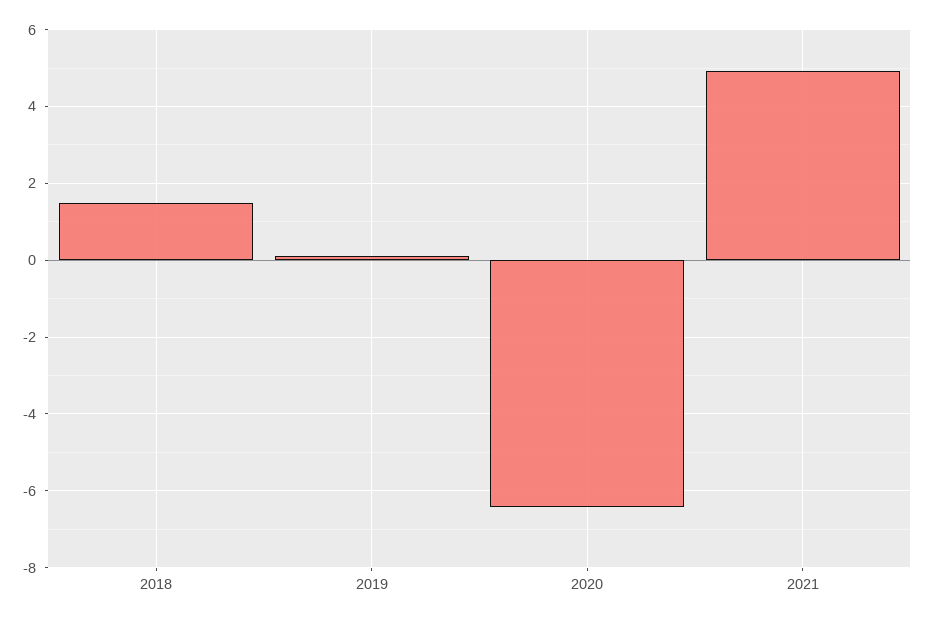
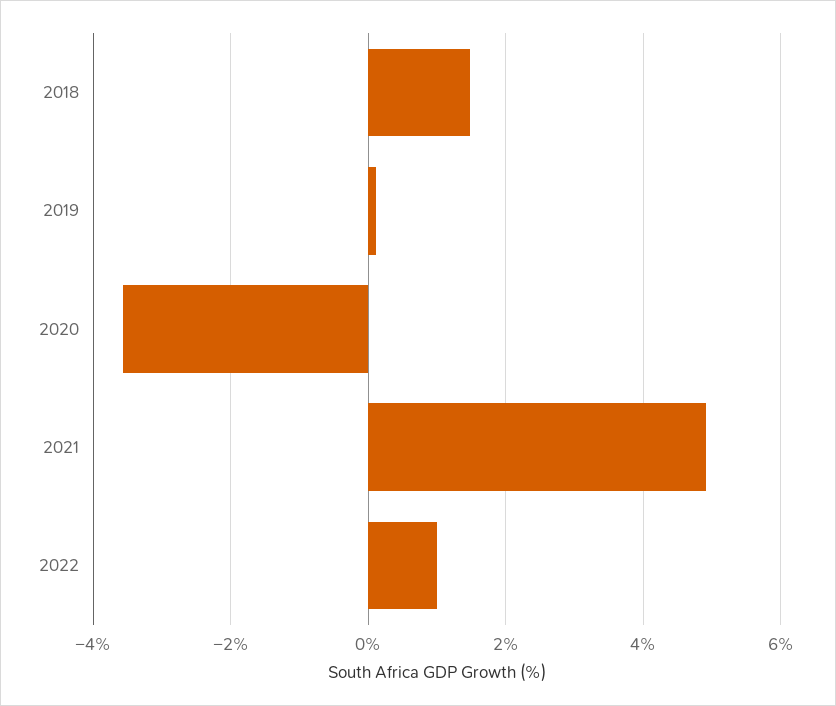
2020: -6.4 -> -3.6
2022: none -> 1

